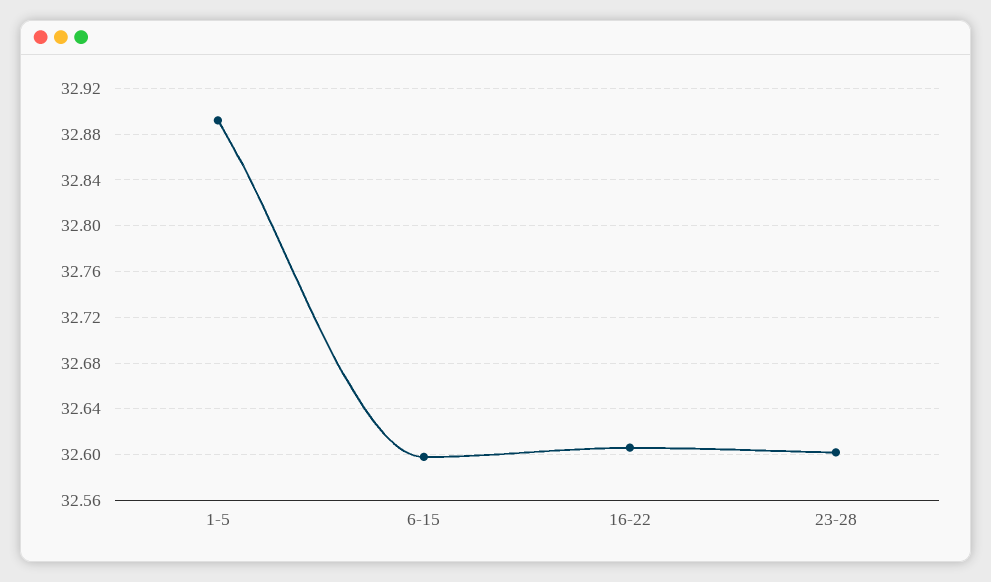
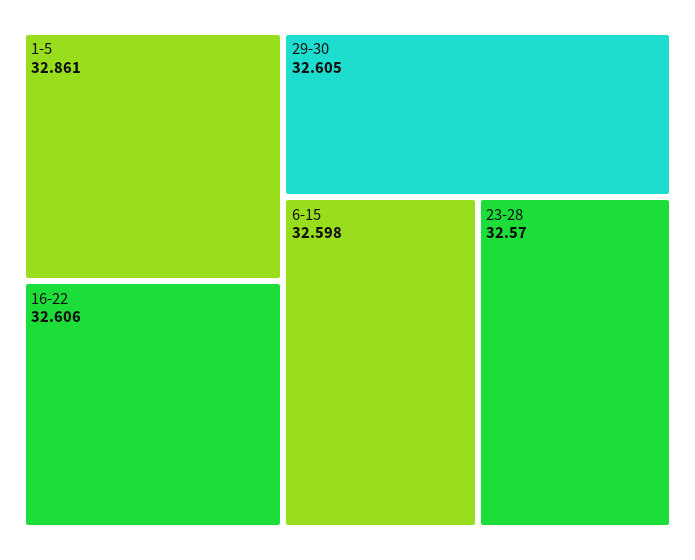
1-5: 32.89 -> 32.861
23-28: 32.6 -> 32.57
29-30: none -> 32.605

